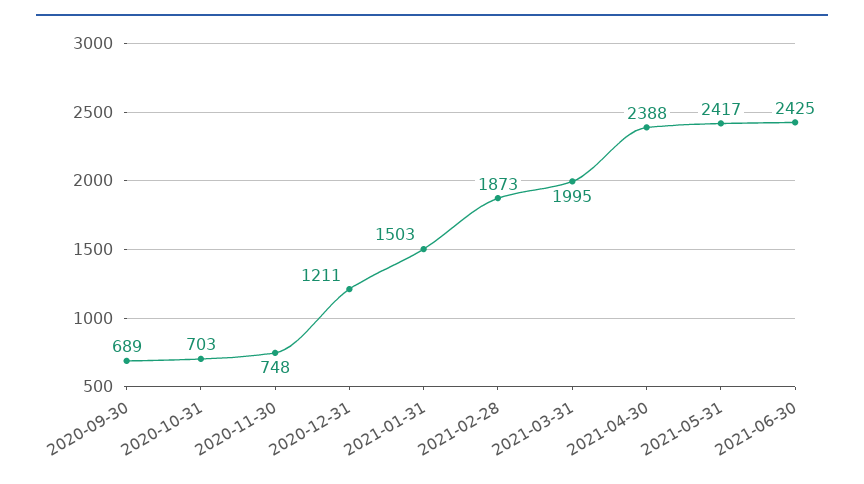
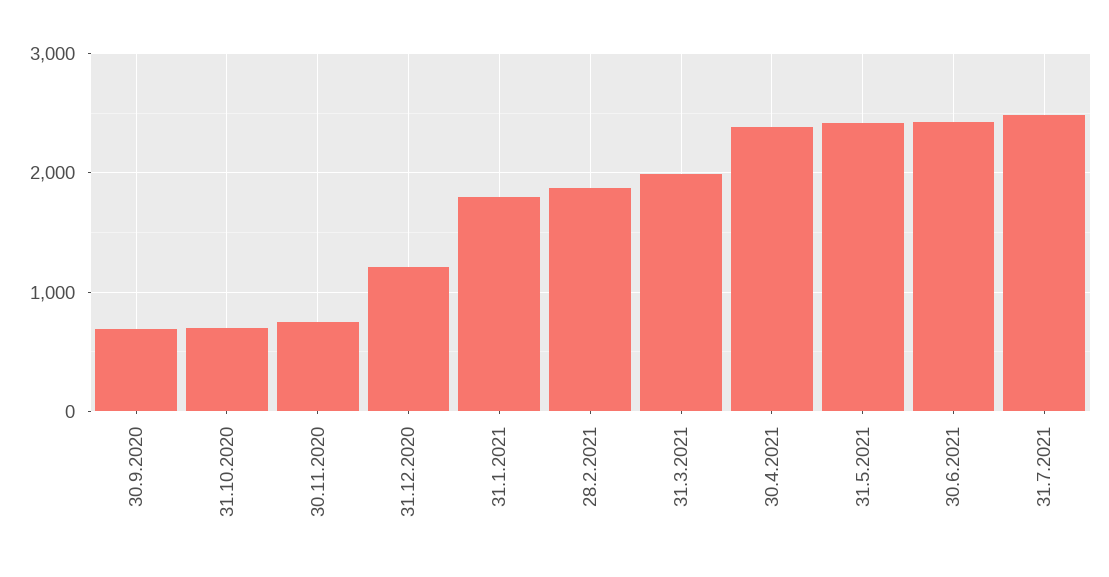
2021-01-31: 1503 -> 1800
31.7.2021: none -> 2500

